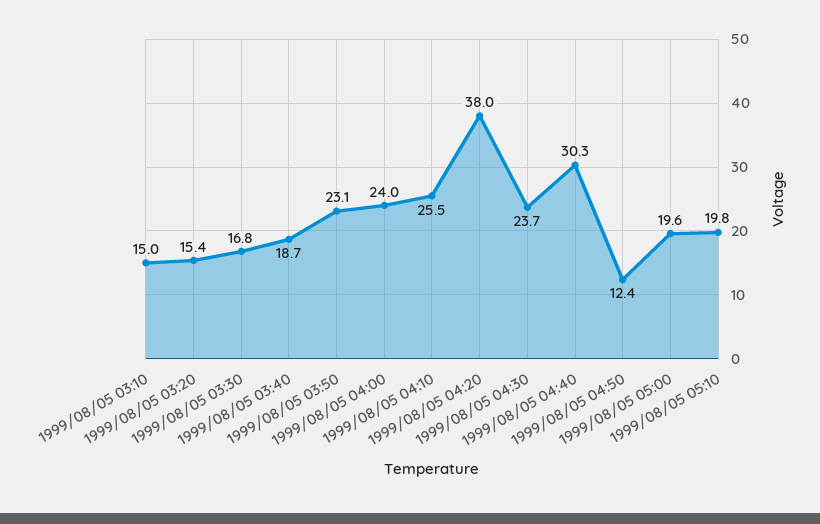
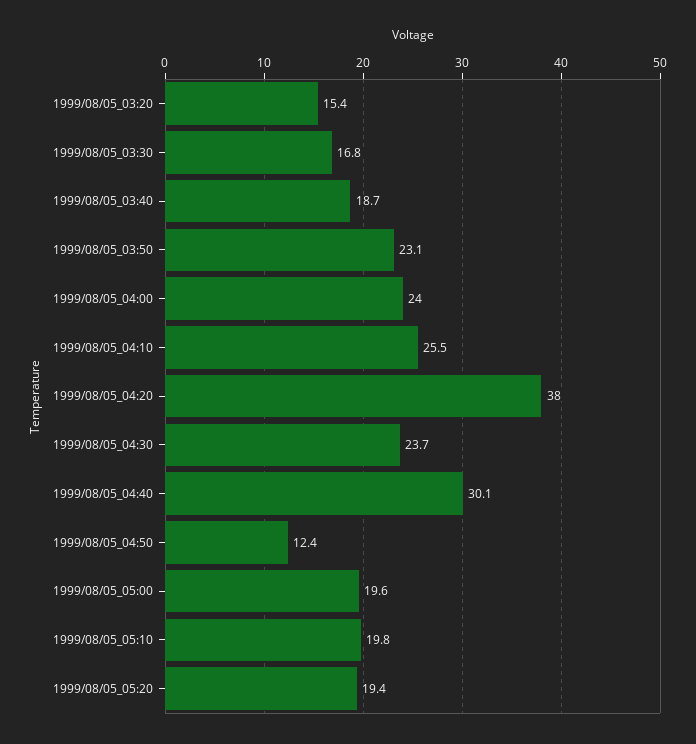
1999/08/05 03:10: 15 -> none
1999/08/05 04:40: 30.3 -> 30.1
1999/08/05_05:20: none -> 19.4

